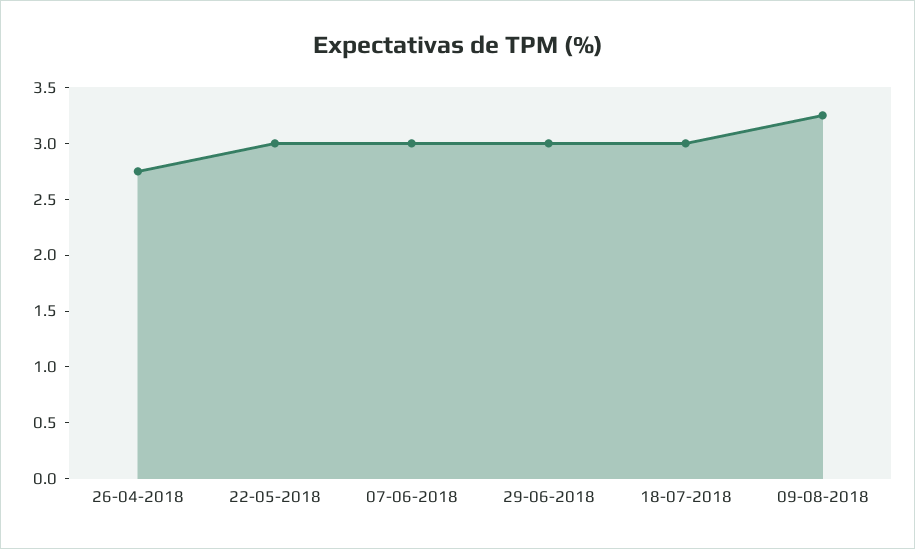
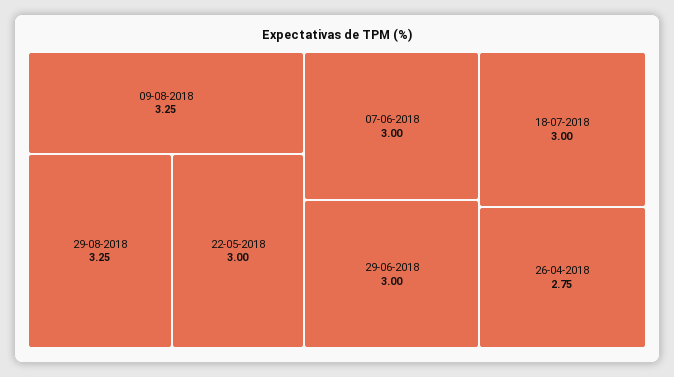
29-08-2018: none -> 3.25

